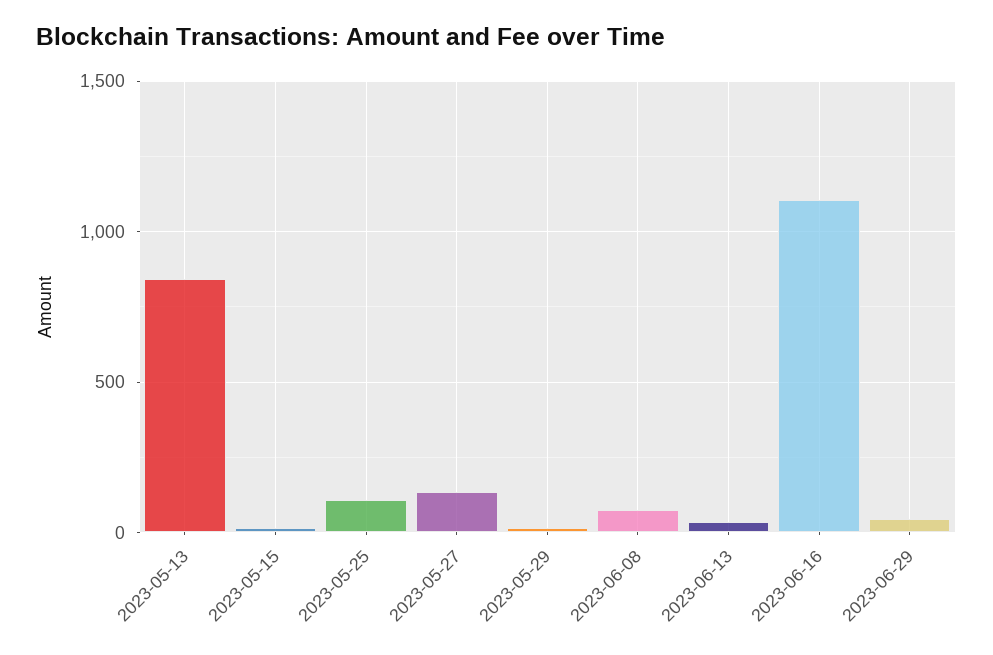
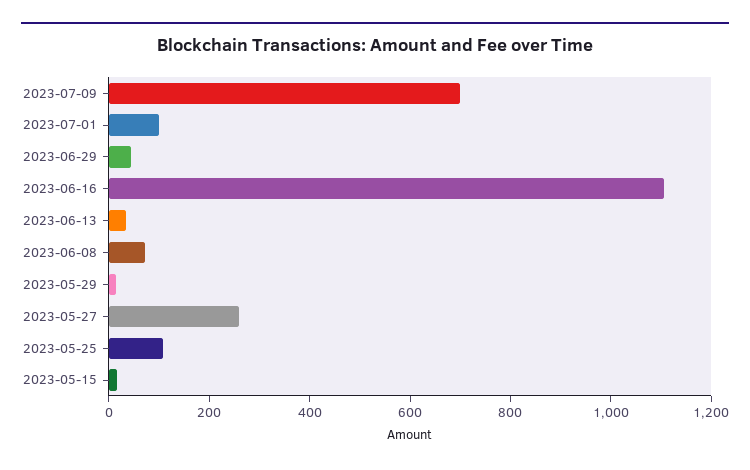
2023-05-13: 850 -> none
2023-05-27: 150 -> 250
2023-07-09: none -> 700
2023-07-01: none -> 100

